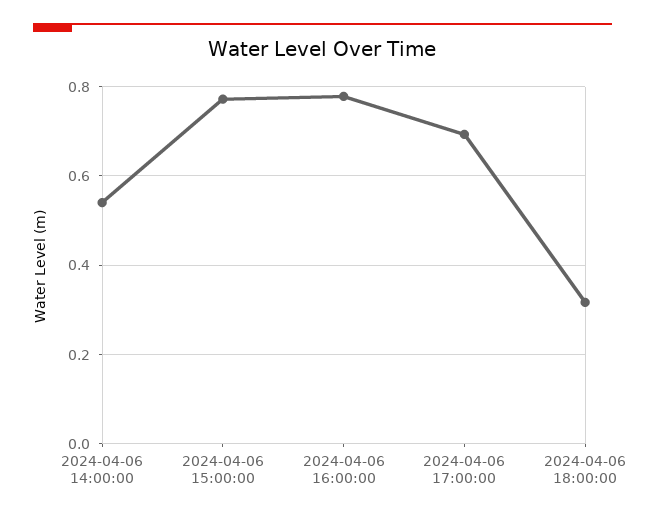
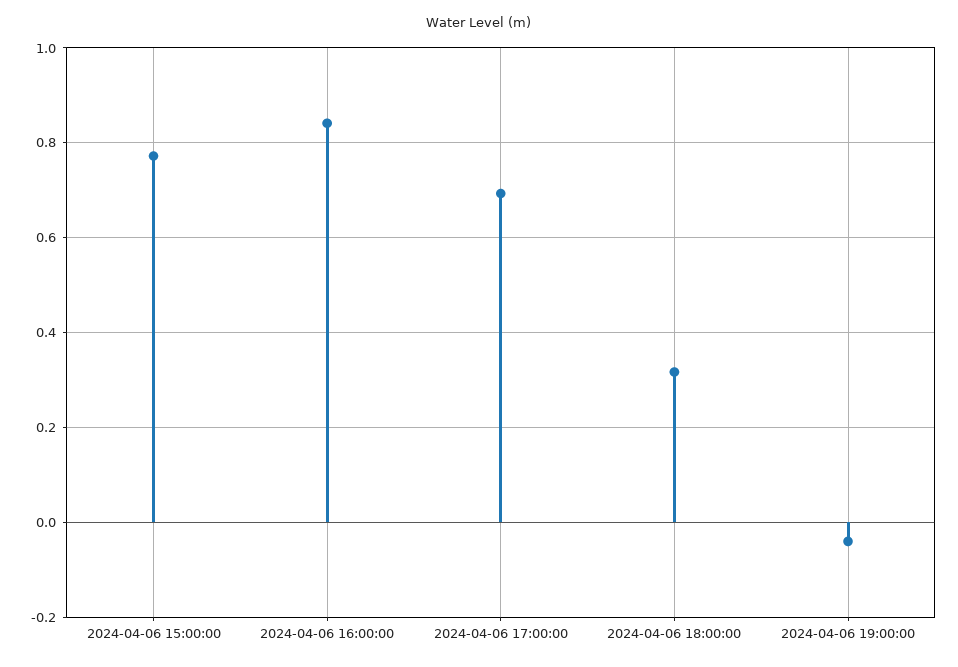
2024-04-06 14:00:00: 0.54 -> none
2024-04-06 16:00:00: 0.78 -> 0.84
2024-04-06 19:00:00: none -> -0.04

